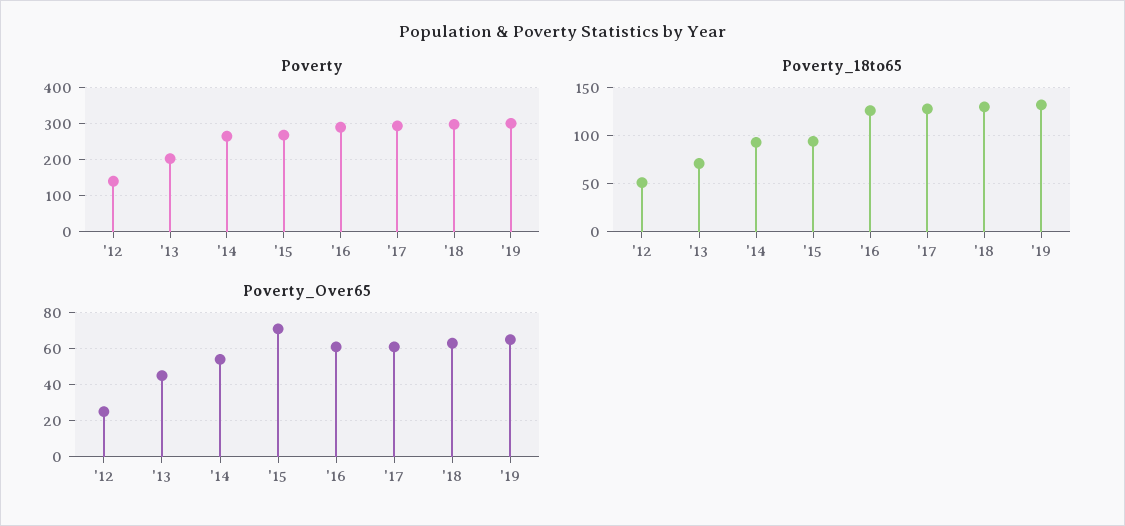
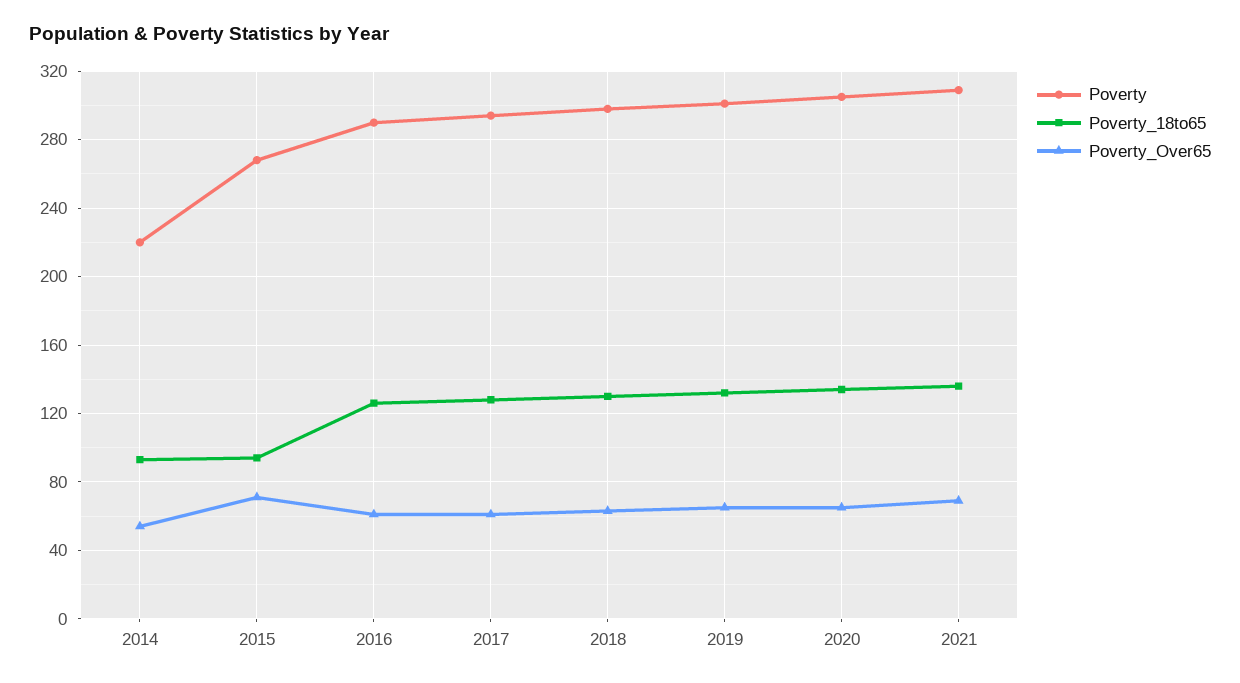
Poverty, '12: 140 -> none
Poverty, '13: 200 -> none
Poverty, '14: 260 -> 220
Poverty_18to65, '12: 50 -> none
Poverty_18to65, '13: 70 -> none
Poverty_Over65, '12: 25 -> none
Poverty_Over65, '13: 45 -> none
Poverty, 2020: none -> 305
Poverty_18to65, 2020: none -> 135
Poverty_Over65, 2020: none -> 65
Poverty, 2021: none -> 310
Poverty_18to65, 2021: none -> 135
Poverty_Over65, 2021: none -> 70

